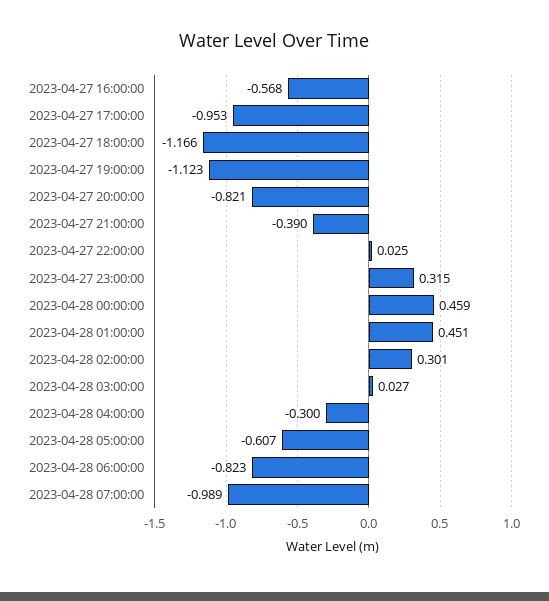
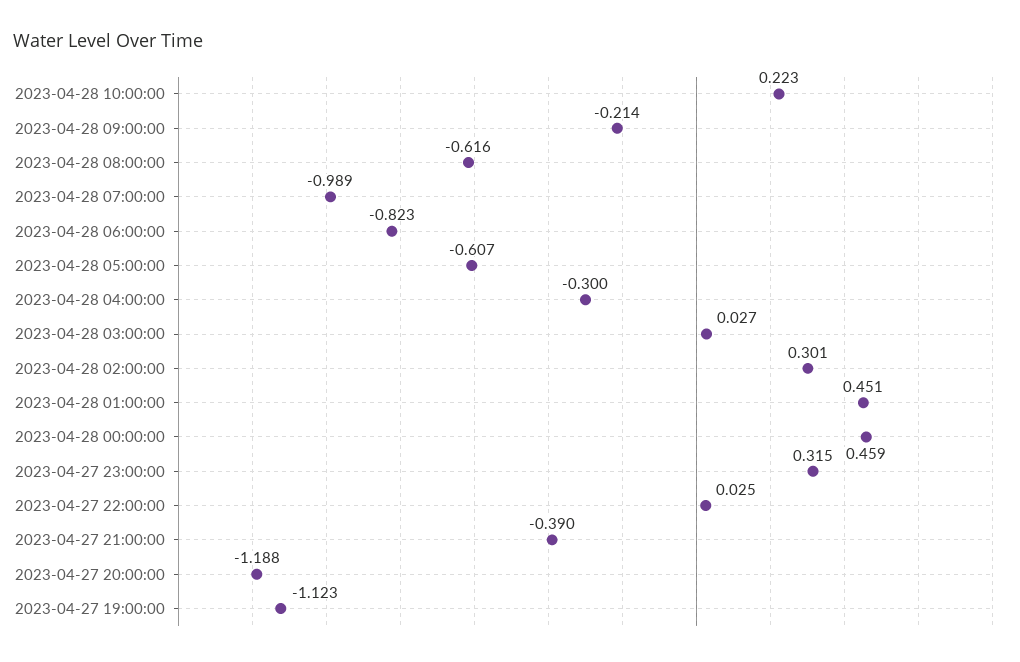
2023-04-27 16:00:00: -0.568 -> none
2023-04-27 17:00:00: -0.953 -> none
2023-04-27 18:00:00: -1.166 -> none
2023-04-27 20:00:00: -0.821 -> -1.188
2023-04-28 10:00:00: none -> 0.223
2023-04-28 09:00:00: none -> -0.214
2023-04-28 08:00:00: none -> -0.616

